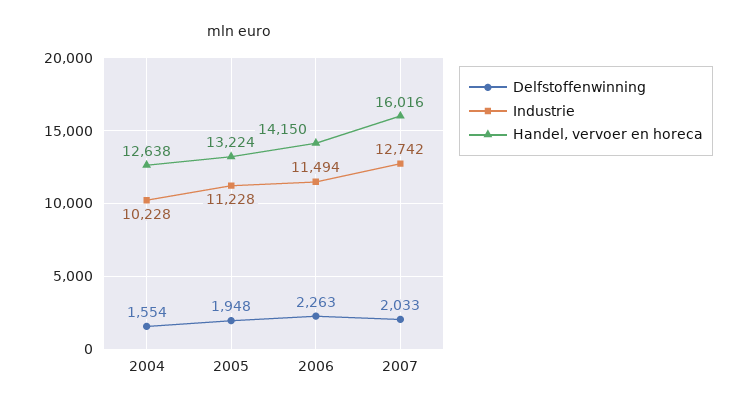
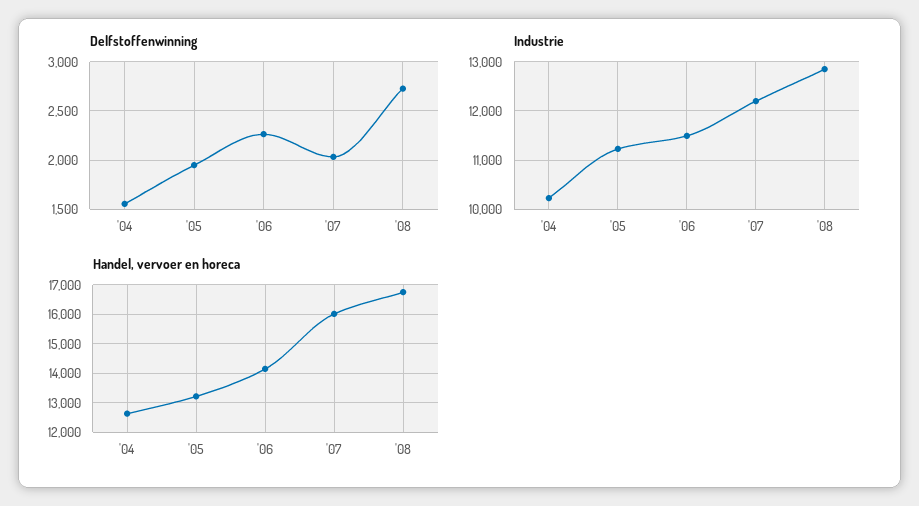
Industrie, 2007: 12742 -> 12200
Delfstoffenwinning, '08: none -> 2700
Industrie, '08: none -> 12800
Handel, vervoer en horeca, '08: none -> 16750

